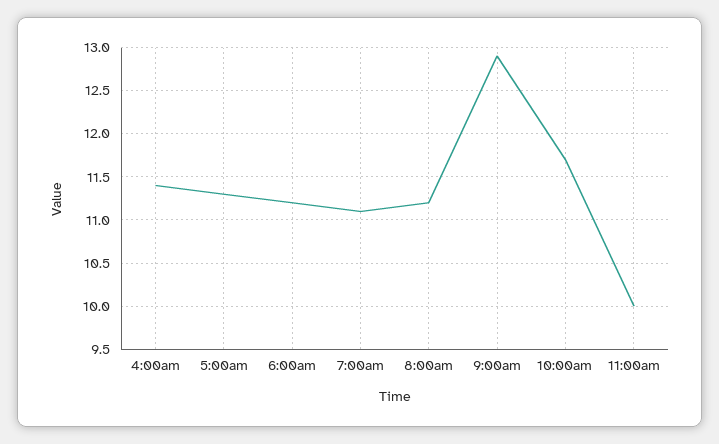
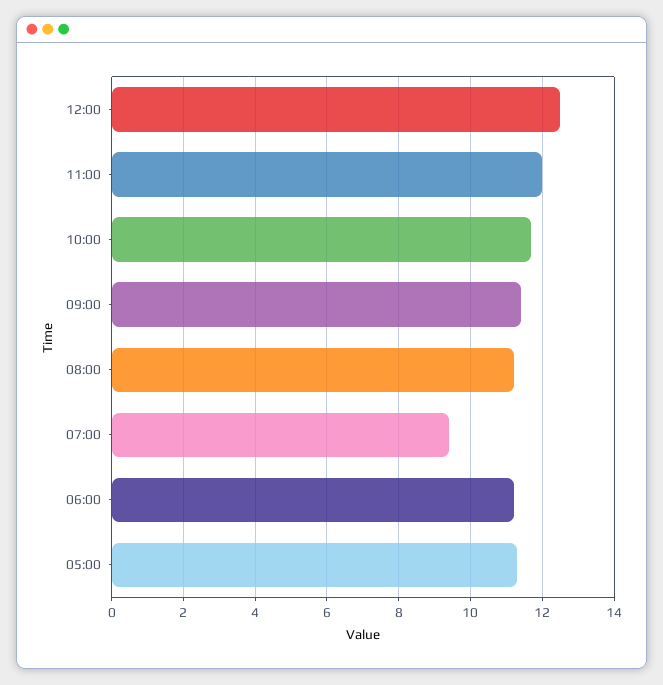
4:00am: 11.4 -> none
7:00am: 11.1 -> 9.5
9:00am: 12.9 -> 11.5
11:00am: 10 -> 12
12:00: none -> 12.5

